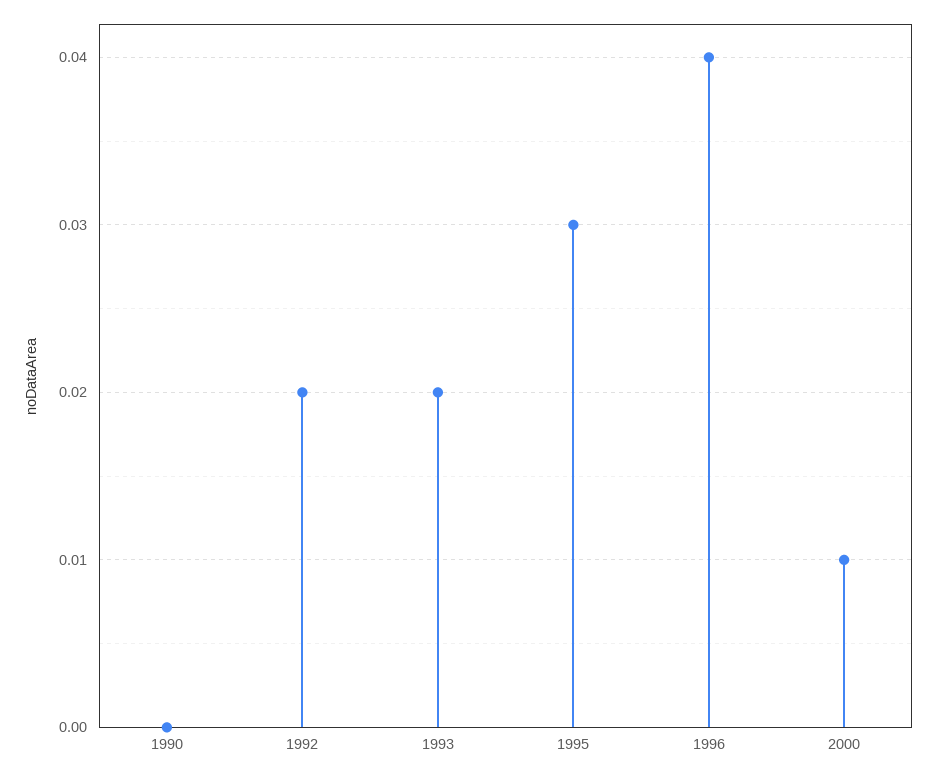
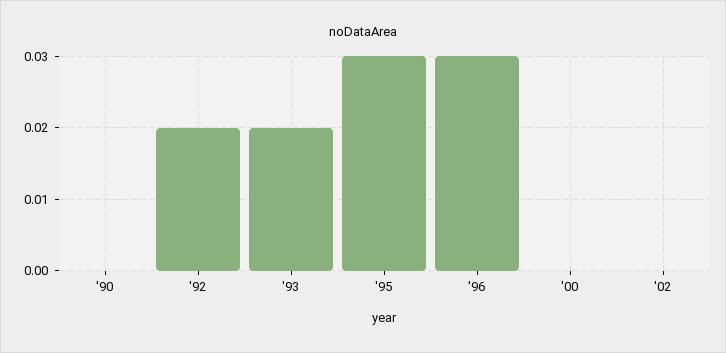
1996: 0.04 -> 0.03
2000: 0.01 -> 0
'02: none -> 0

